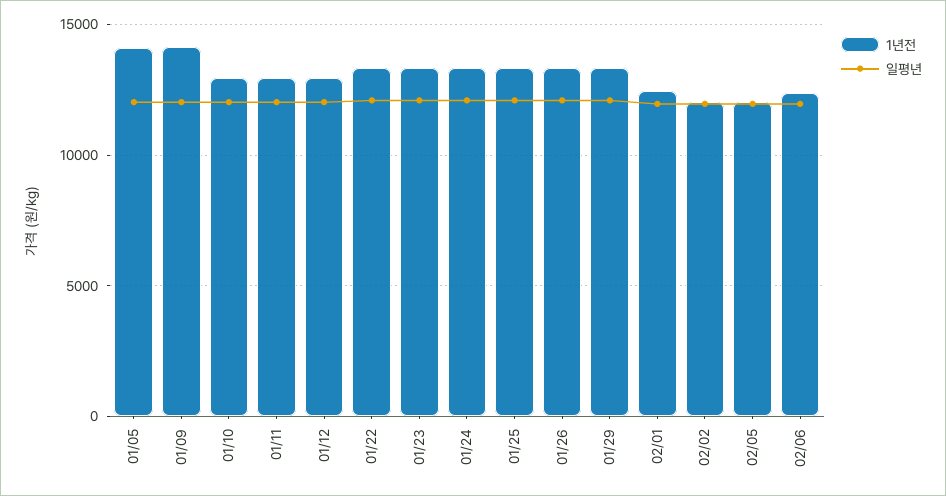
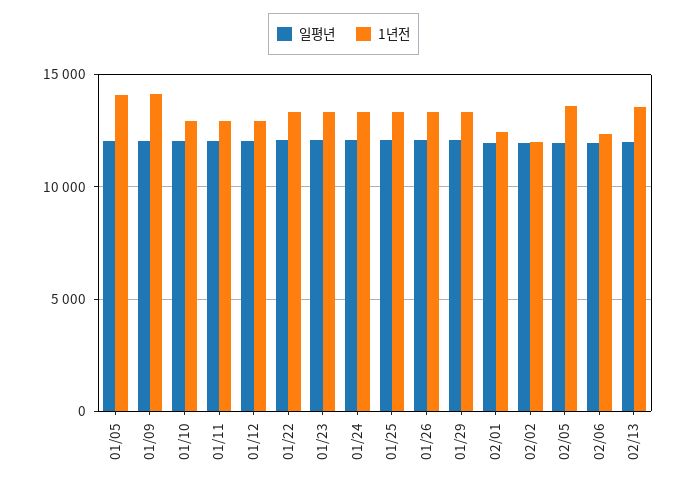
1년전, 02/05: 12000 -> 13500
일평년, 02/13: none -> 12000
1년전, 02/13: none -> 13500

